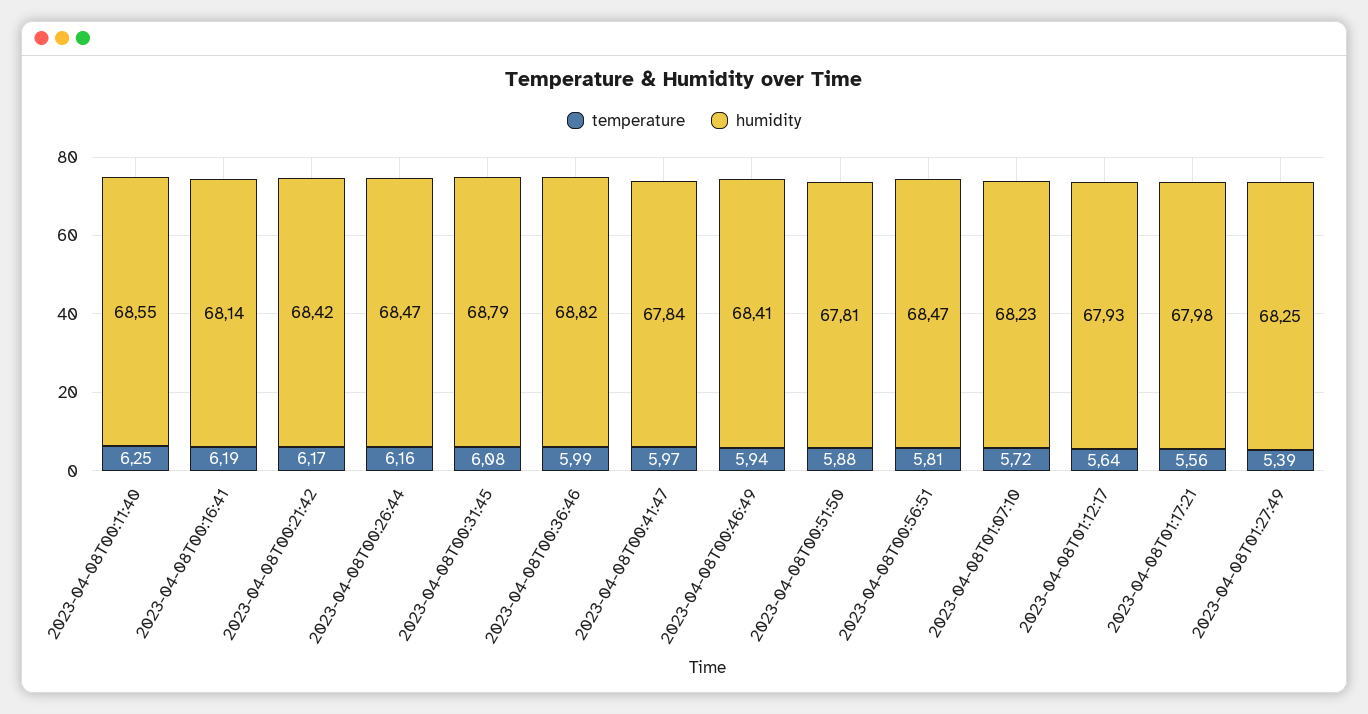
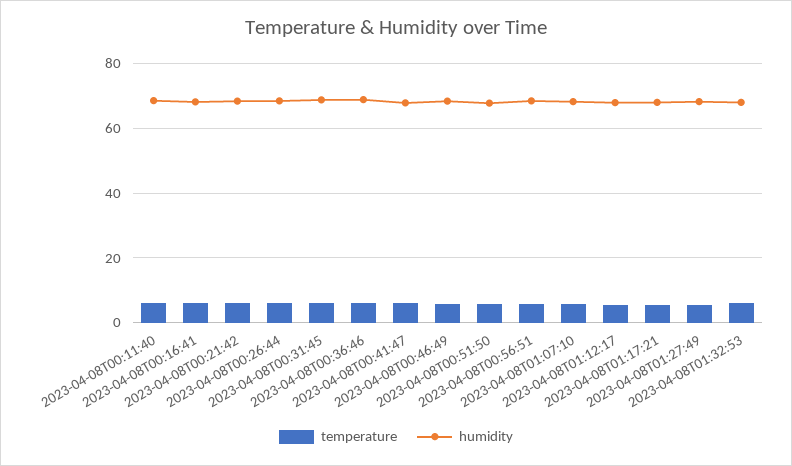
temperature, 2023-04-08T01:32:53: none -> 6
humidity, 2023-04-08T01:32:53: none -> 68

